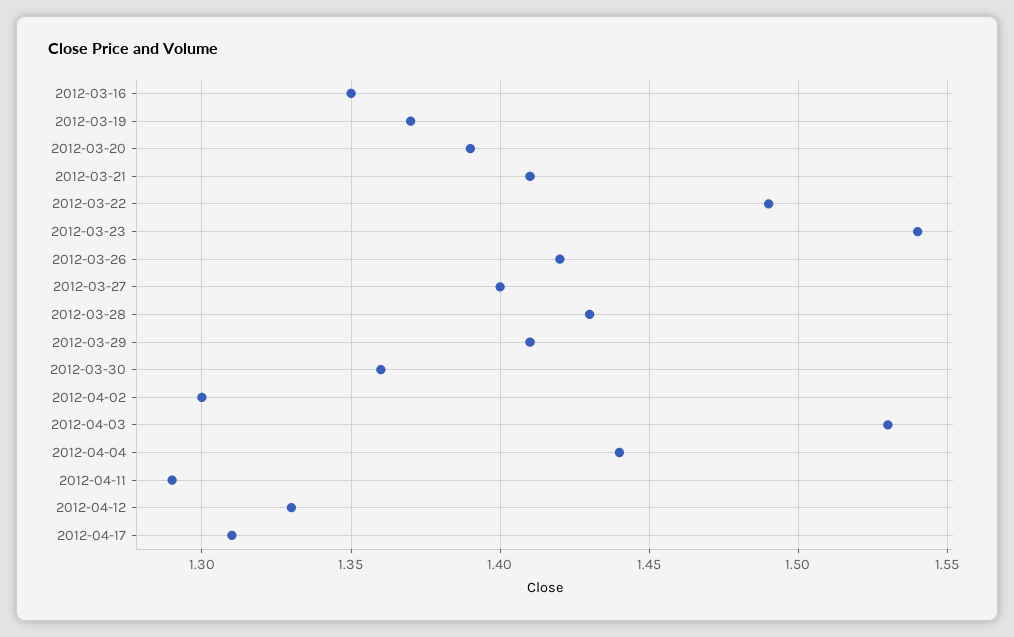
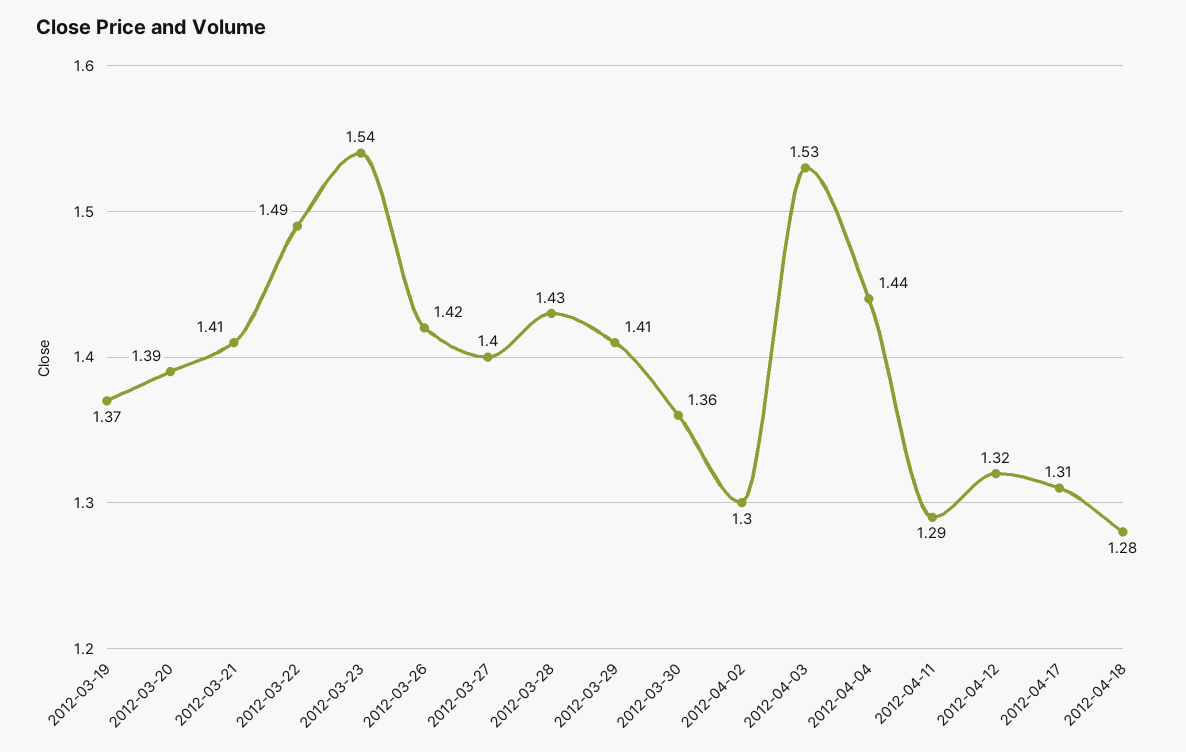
2012-03-16: 1.35 -> none
2012-04-12: 1.33 -> 1.32
2012-04-18: none -> 1.28

